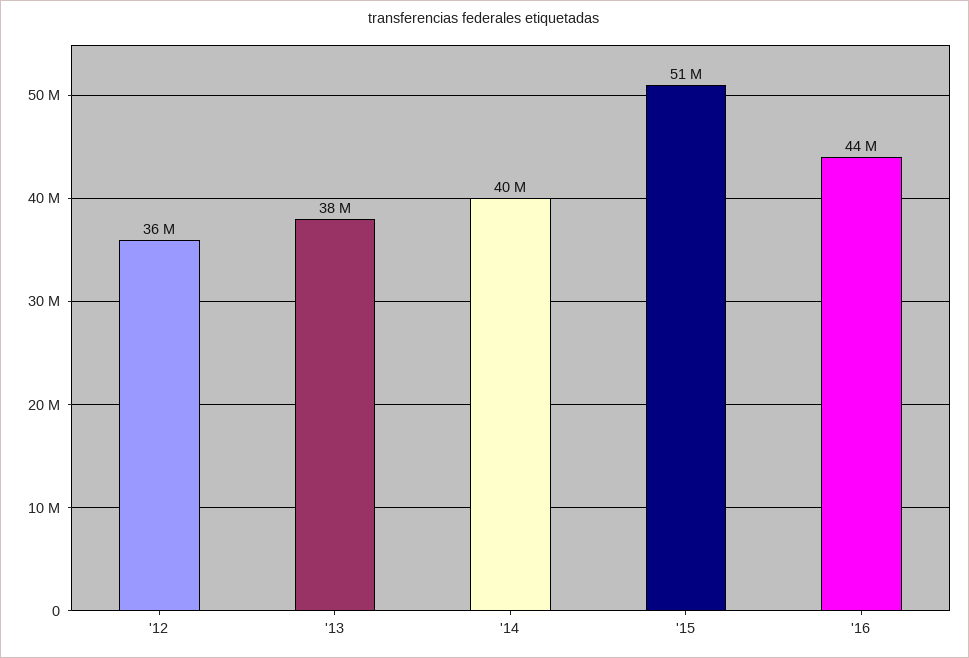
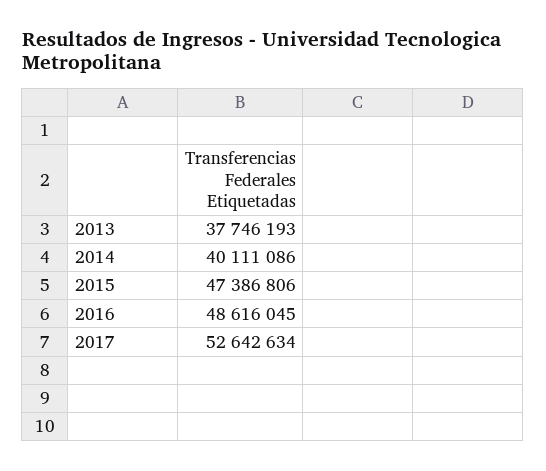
'12: 36000000 -> none
'15: 51000000 -> 47386806
'16: 44000000 -> 48616045
2017: none -> 52642634

